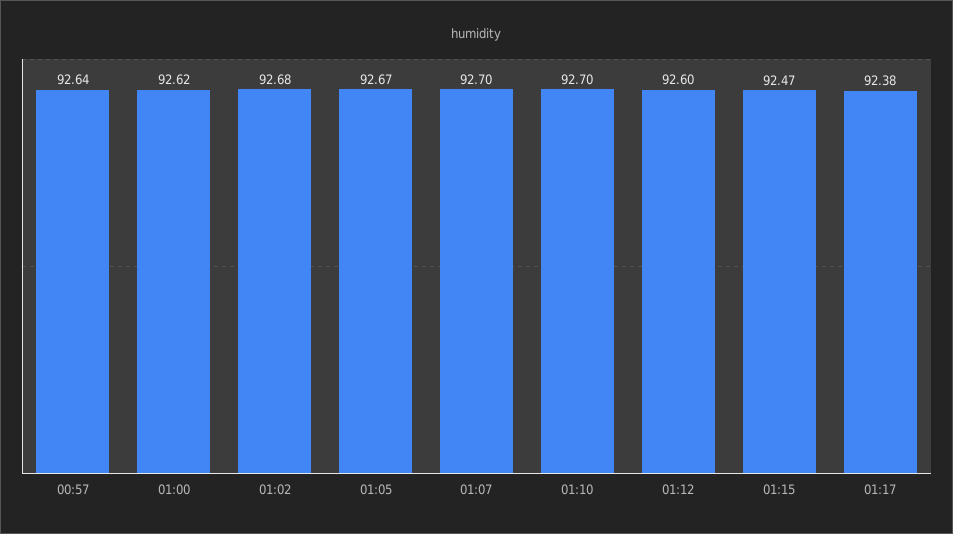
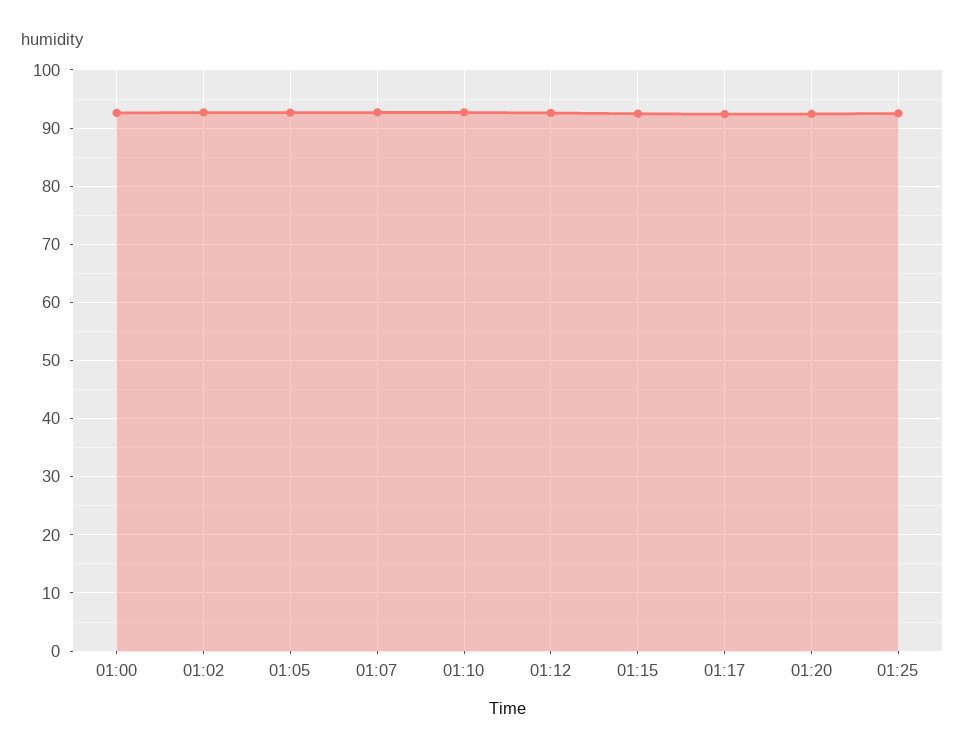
00:57: 92.64 -> none
01:20: none -> 92
01:25: none -> 92

